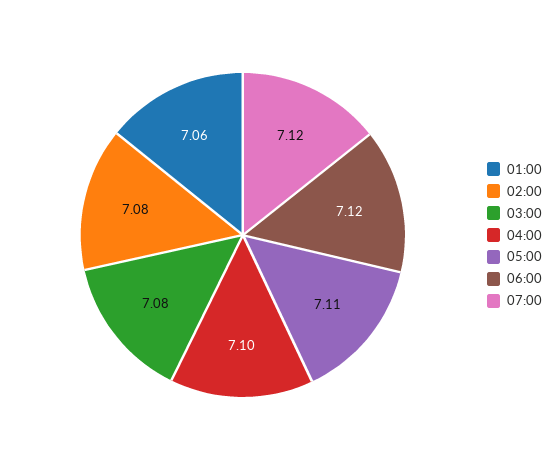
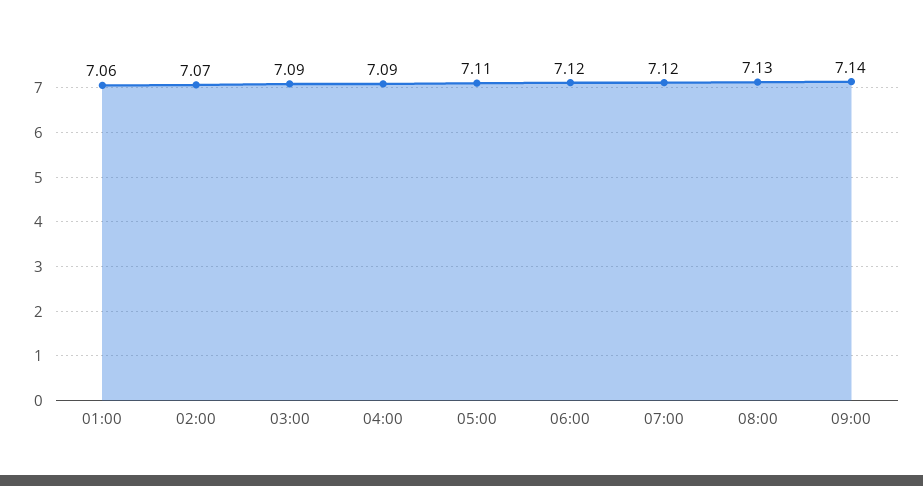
02:00: 7.08 -> 7.07
03:00: 7.08 -> 7.09
04:00: 7.1 -> 7.09
08:00: none -> 7.13
09:00: none -> 7.14

